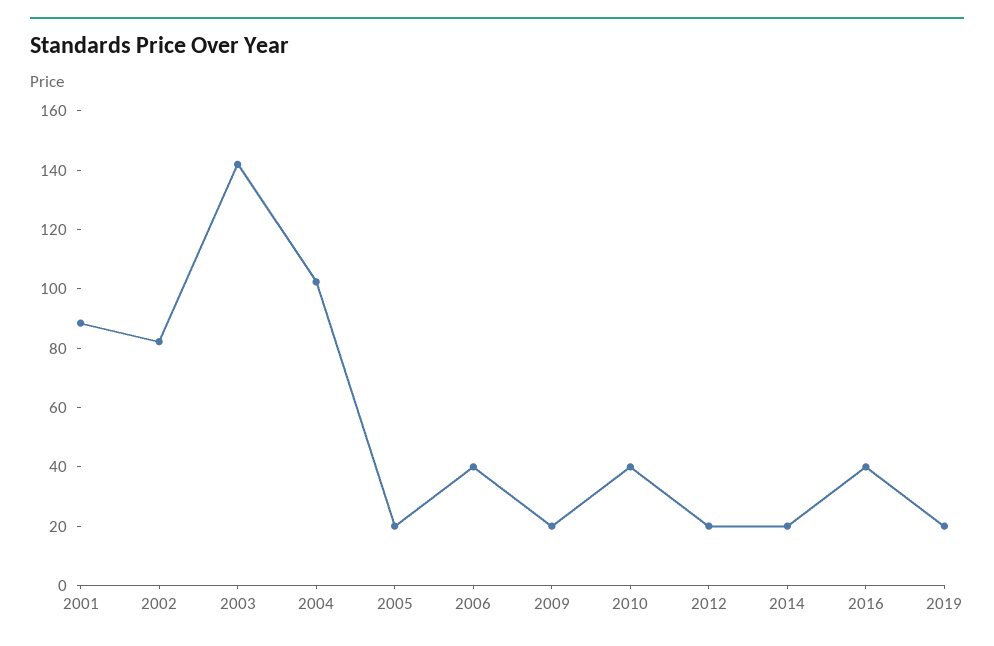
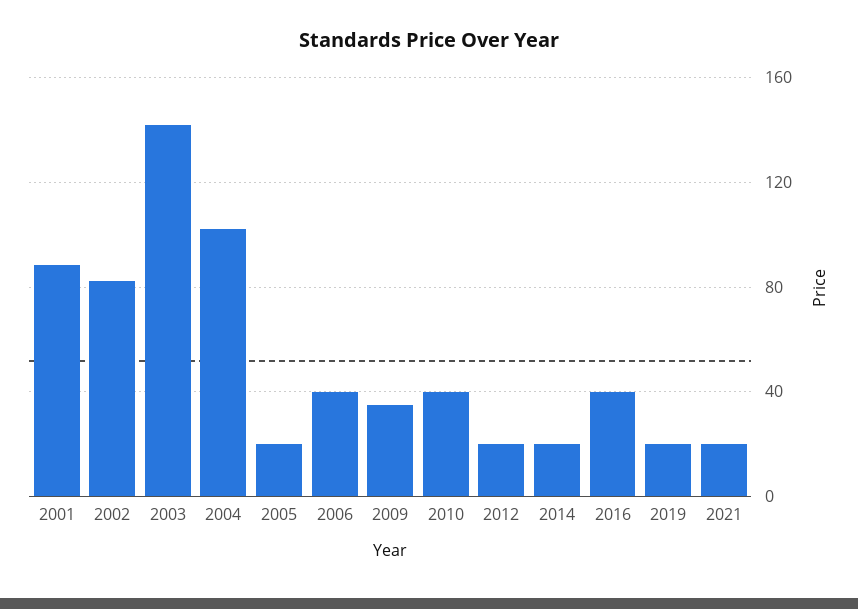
2009: 20 -> 35
2021: none -> 20

